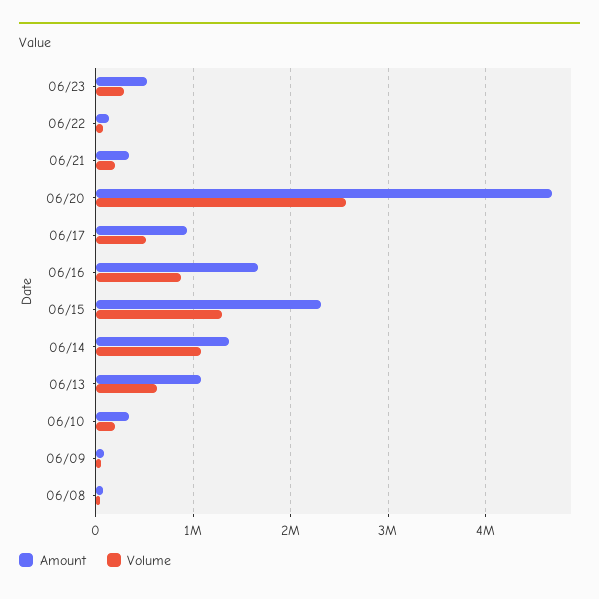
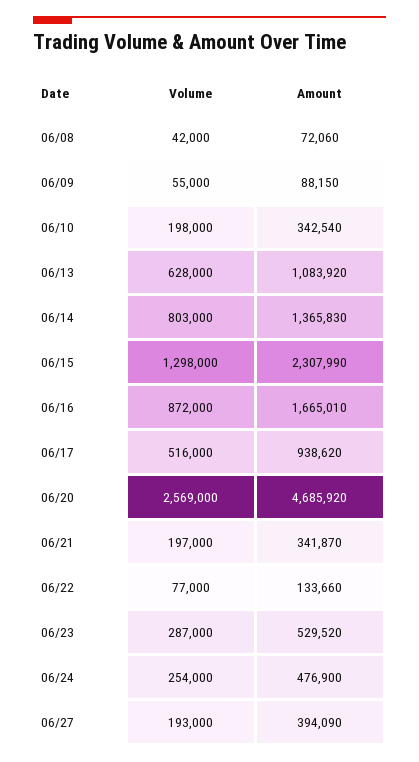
Volume, 06/14: 1100000 -> 803000
Volume, 06/24: none -> 254000
Amount, 06/24: none -> 476900
Volume, 06/27: none -> 193000
Amount, 06/27: none -> 394090

